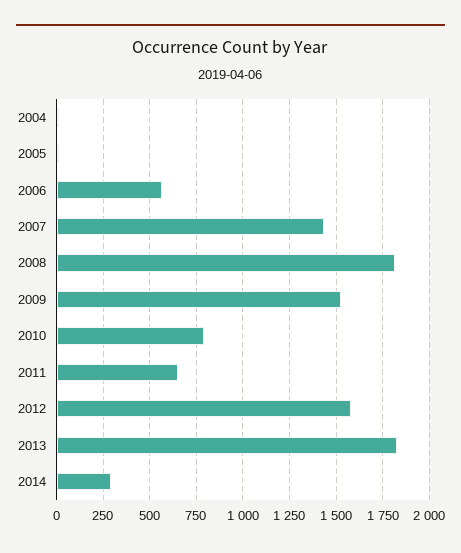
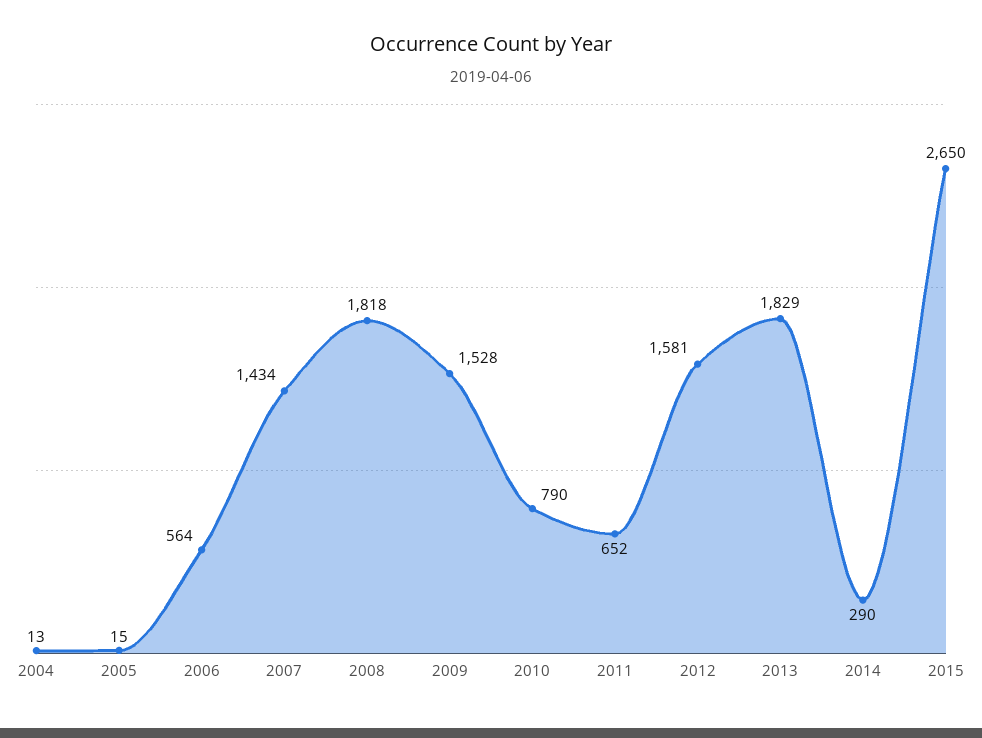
2015: none -> 2650

